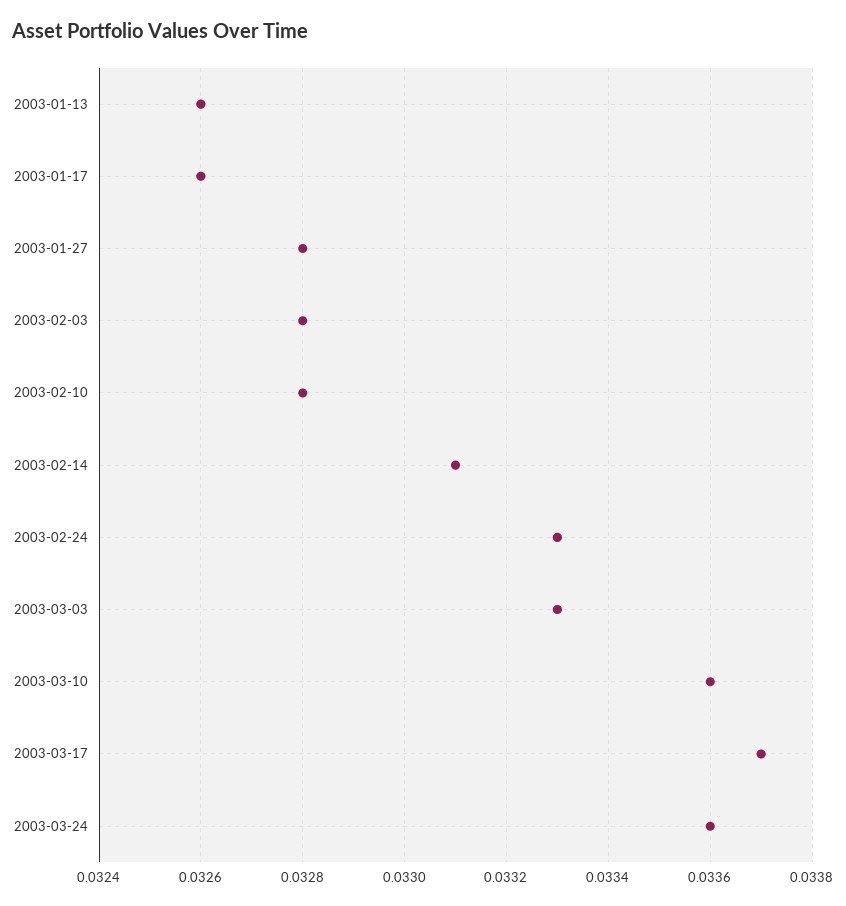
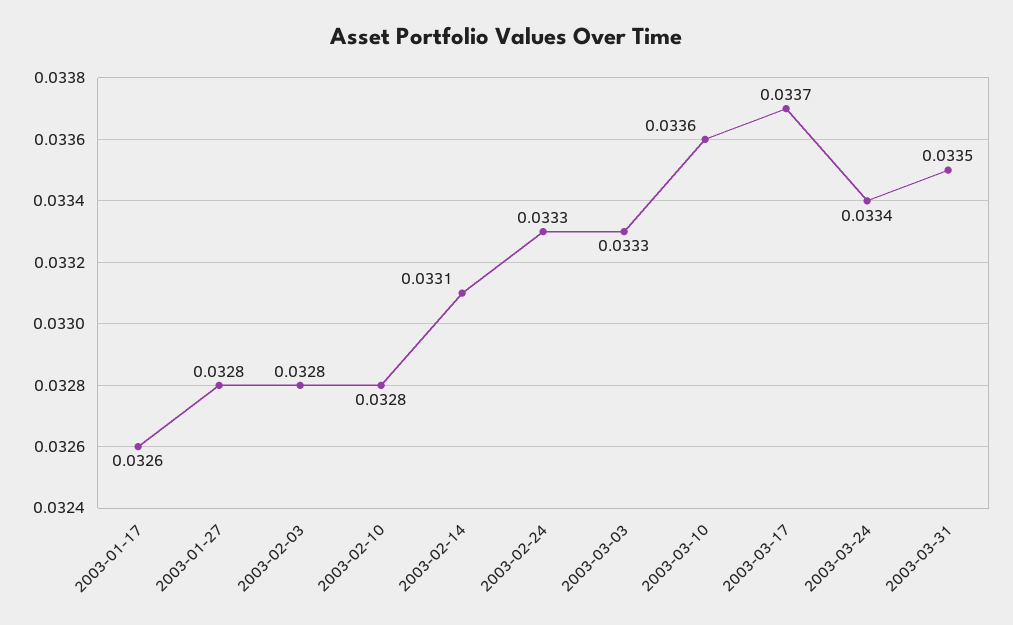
2003-01-13: 0.0326 -> none
2003-03-24: 0.0336 -> 0.0334
2003-03-31: none -> 0.0335

